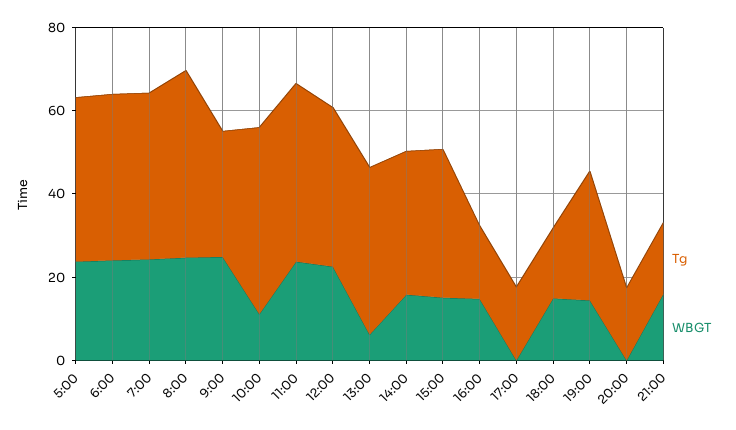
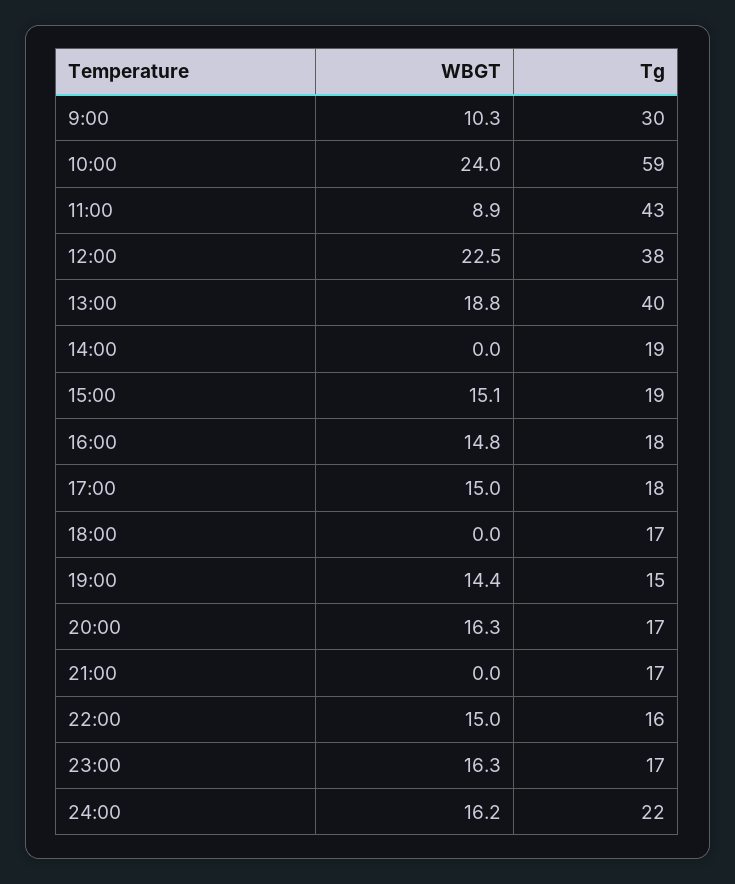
Tg, 5:00: 40 -> none
WBGT, 5:00: 25 -> none
Tg, 6:00: 40 -> none
WBGT, 6:00: 25 -> none
Tg, 7:00: 40 -> none
WBGT, 7:00: 25 -> none
Tg, 8:00: 45 -> none
WBGT, 8:00: 25 -> none
WBGT, 9:00: 25 -> 10.3
Tg, 10:00: 45 -> 59
WBGT, 10:00: 10 -> 24
WBGT, 11:00: 25 -> 8.9
WBGT, 13:00: 5 -> 18.8
Tg, 14:00: 35 -> 19
WBGT, 14:00: 15 -> 0
Tg, 15:00: 35 -> 19
WBGT, 17:00: 0 -> 15
WBGT, 18:00: 15 -> 0
Tg, 19:00: 30 -> 15
WBGT, 20:00: 0 -> 16.3
WBGT, 21:00: 15 -> 0
WBGT, 22:00: none -> 15
Tg, 22:00: none -> 16
WBGT, 23:00: none -> 16.3
Tg, 23:00: none -> 17
WBGT, 24:00: none -> 16.2
Tg, 24:00: none -> 22

